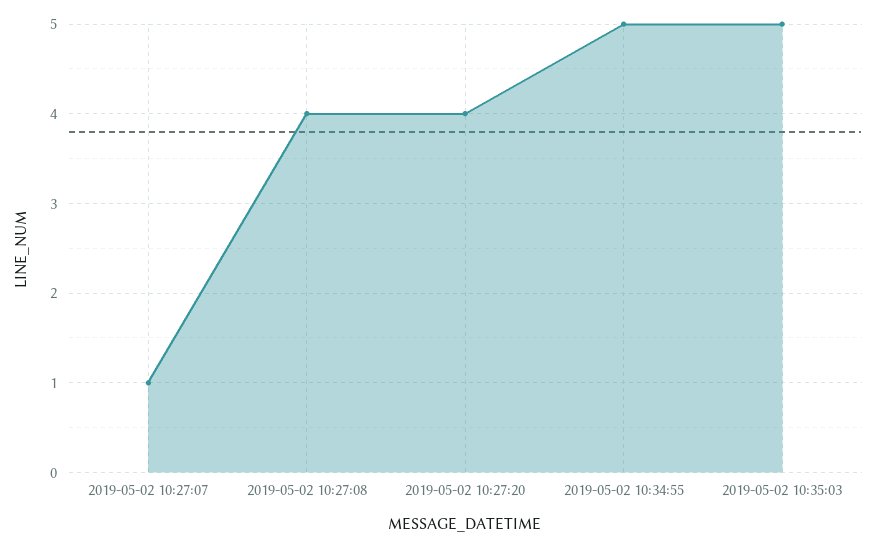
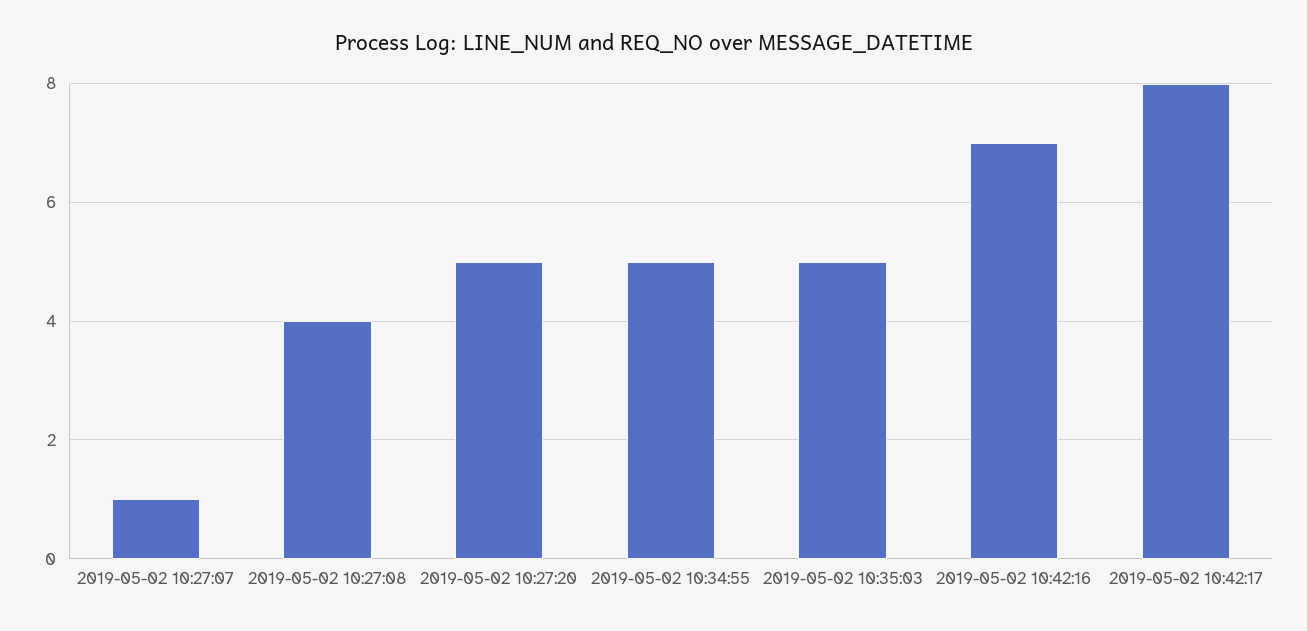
2019-05-02 10:27:20: 4 -> 5
2019-05-02 10:42:16: none -> 7
2019-05-02 10:42:17: none -> 8

